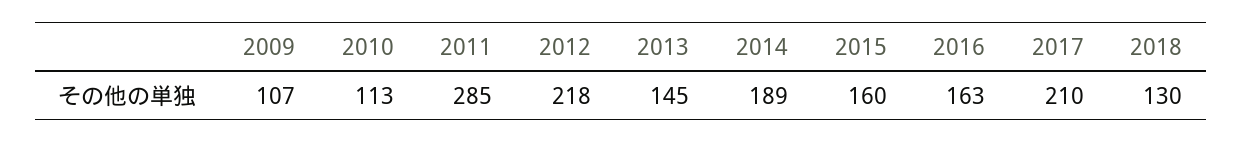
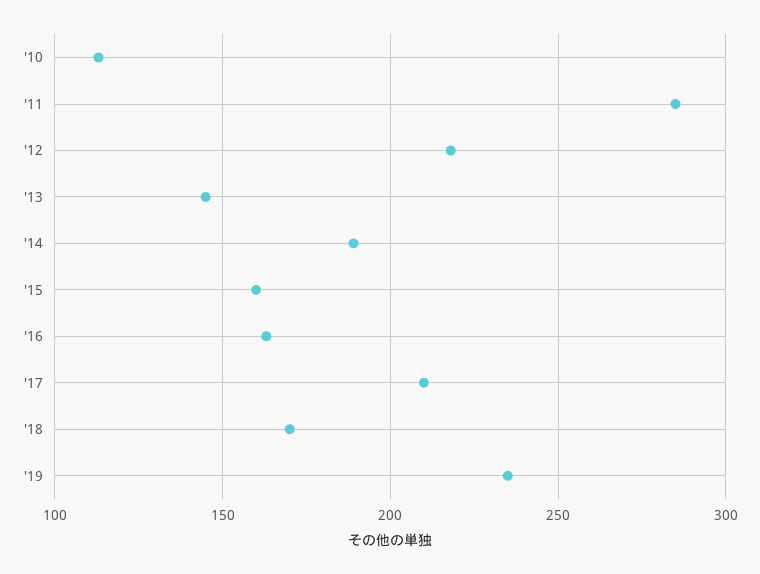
2009: 107 -> none
2018: 130 -> 170
'19: none -> 235

